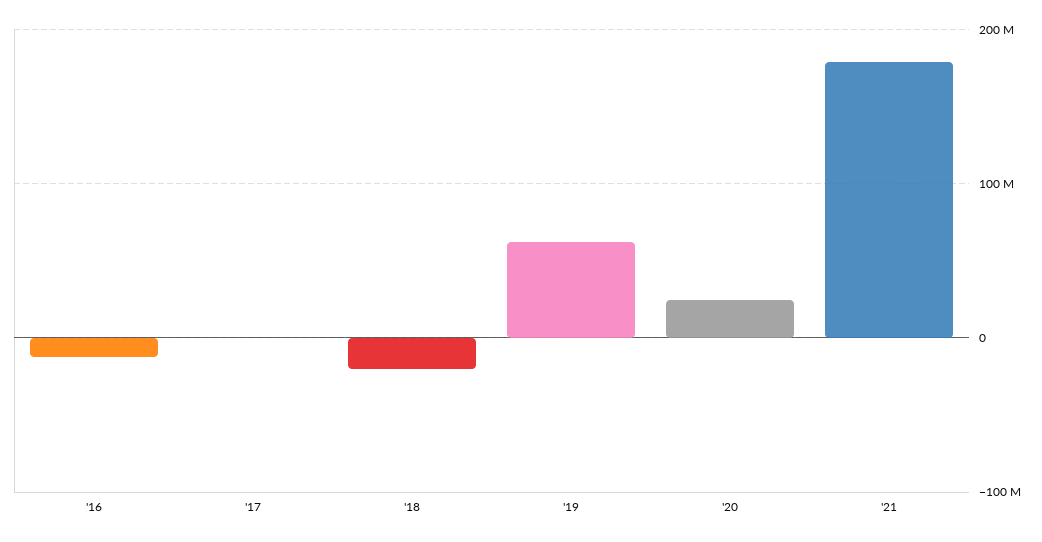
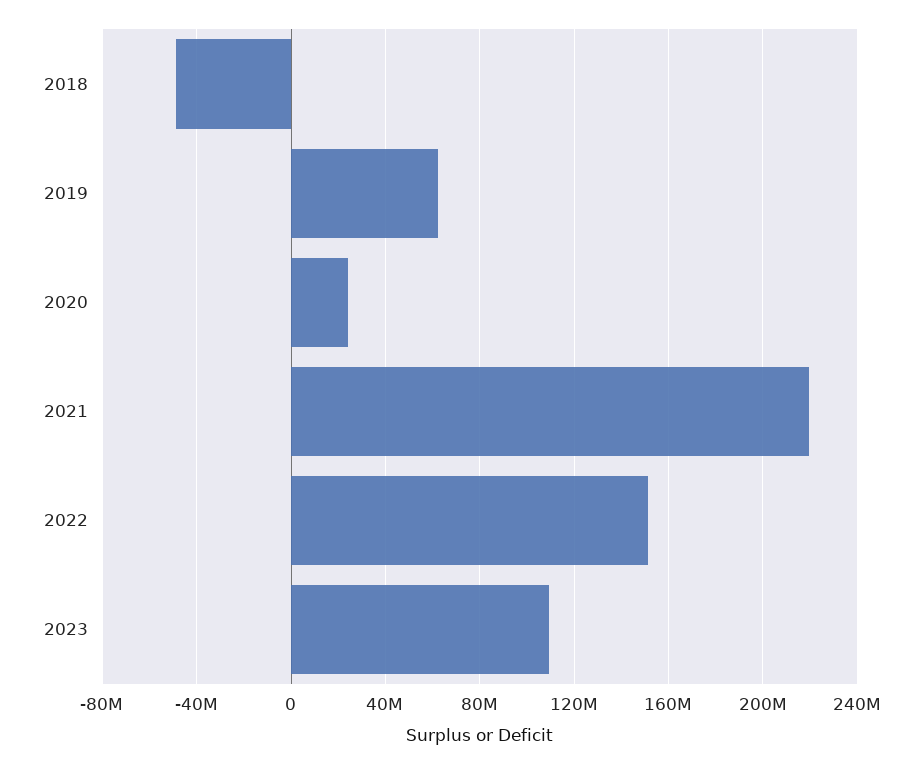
'16: -10000000 -> none
'17: 0 -> none
'18: -20000000 -> -50000000
'21: 180000000 -> 220000000
2022: none -> 150000000
2023: none -> 110000000

